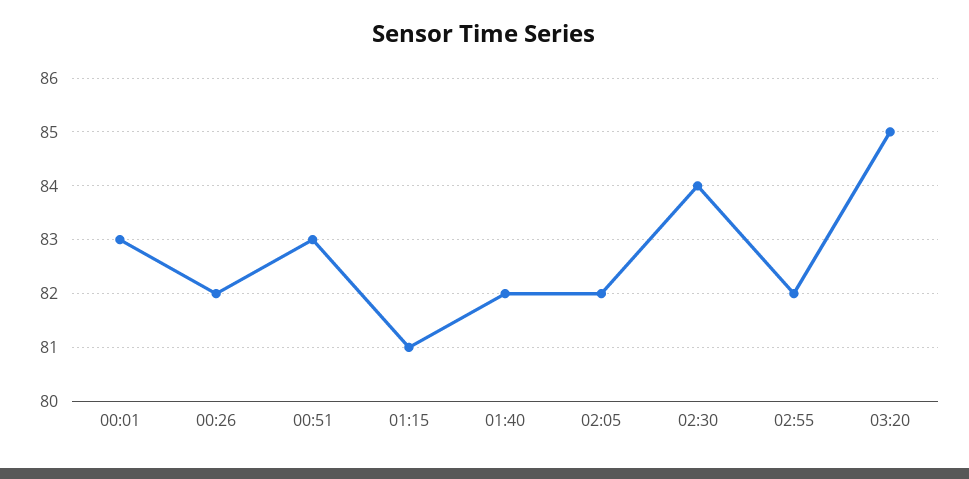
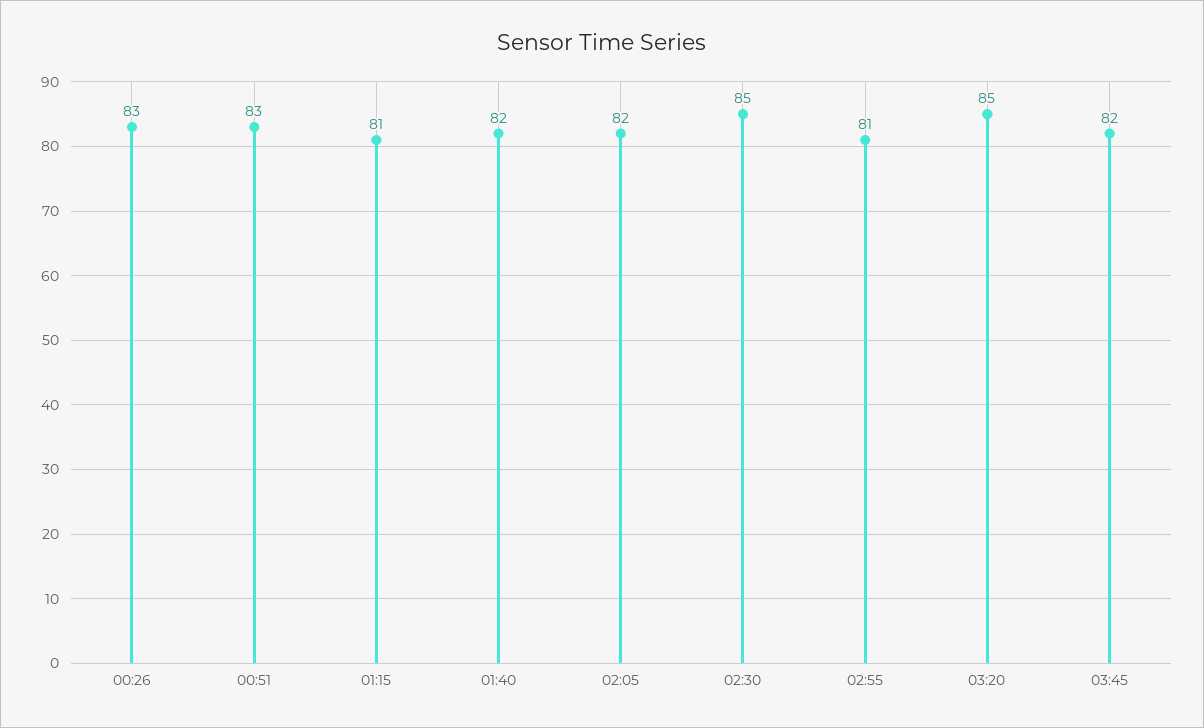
00:01: 83 -> none
00:26: 82 -> 83
02:30: 84 -> 85
02:55: 82 -> 81
03:45: none -> 82

